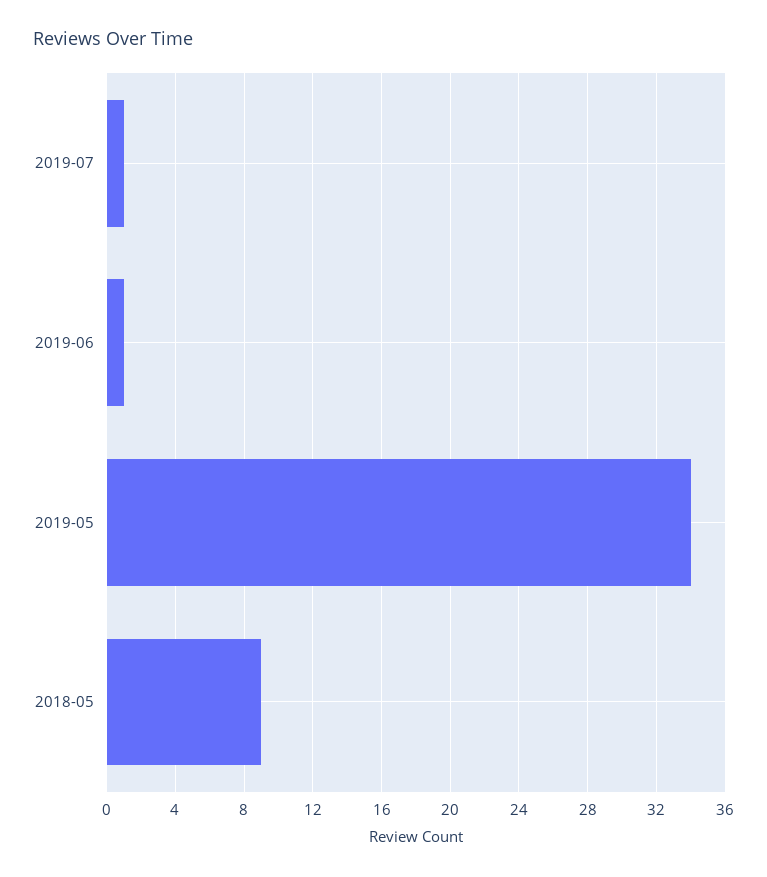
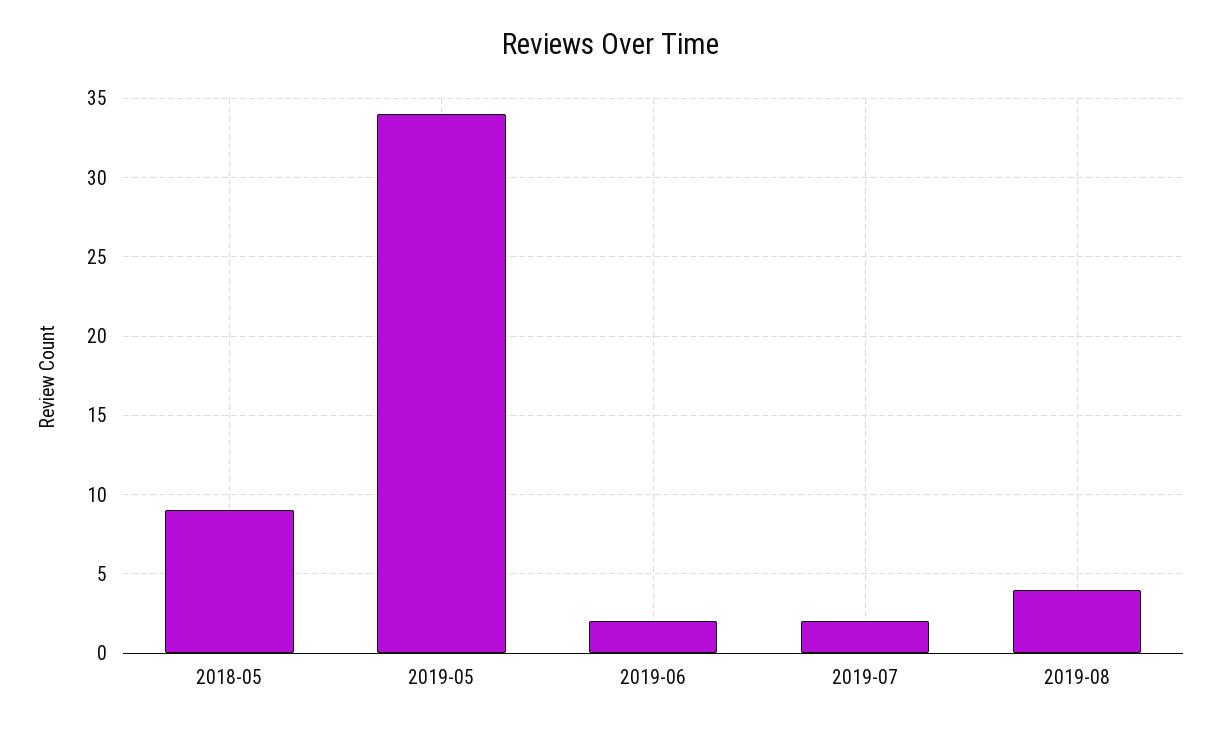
2019-07: 1 -> 2
2019-06: 1 -> 2
2019-08: none -> 4

